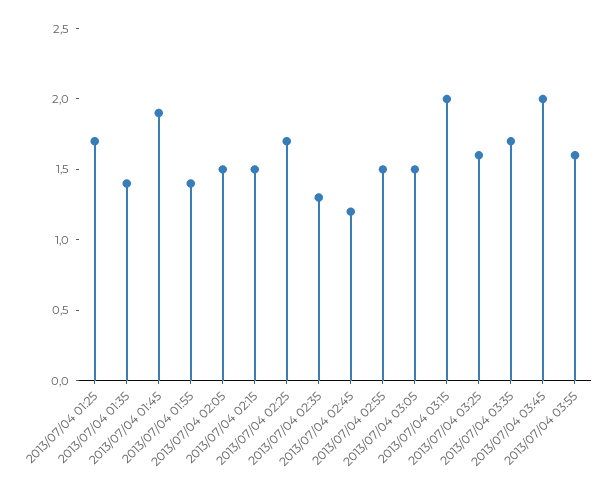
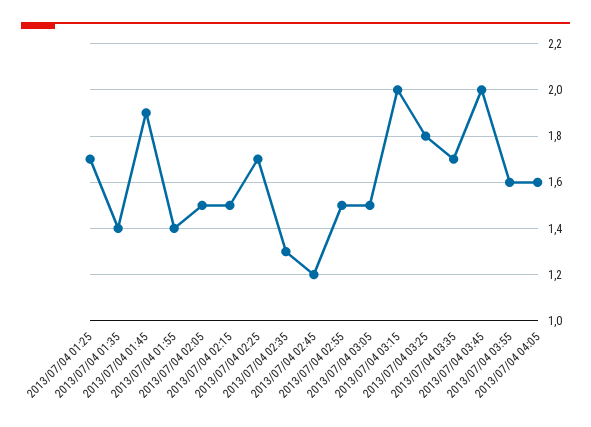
2013/07/04 03:25: 1.6 -> 1.8
2013/07/04 04:05: none -> 1.6

